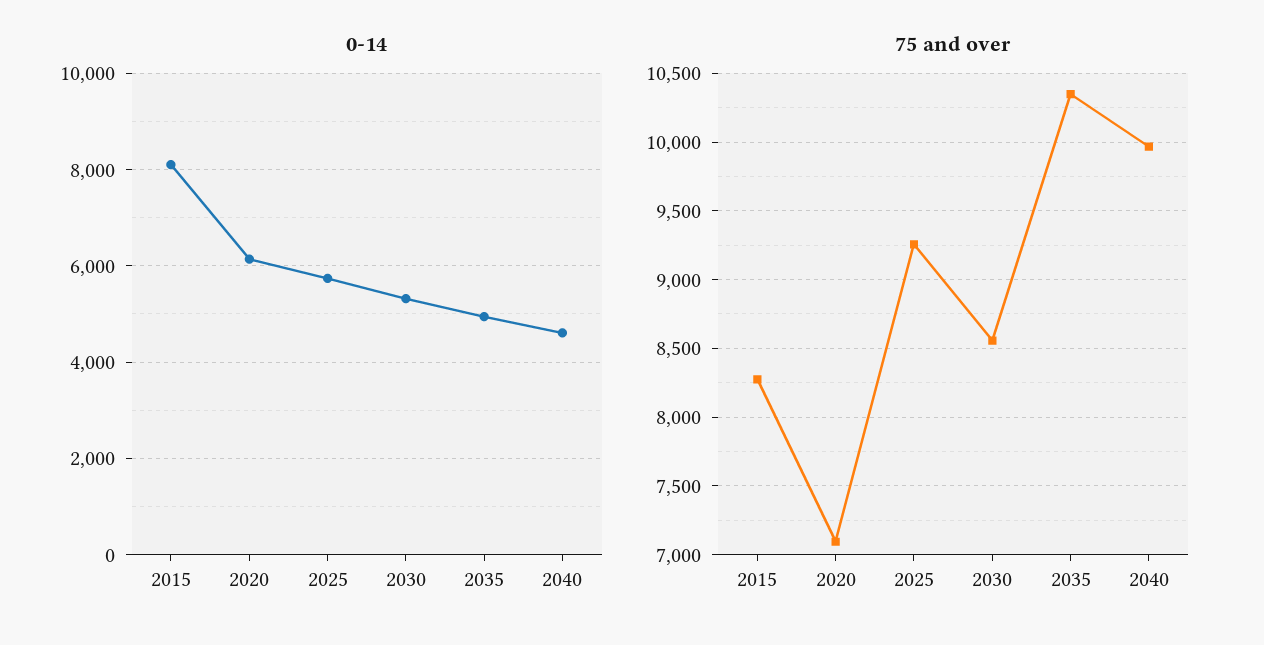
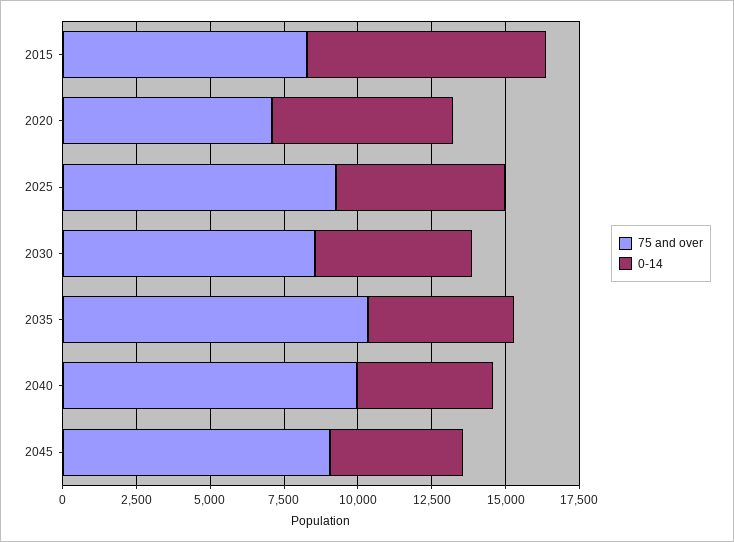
75 and over, 2045: none -> 9000
0-14, 2045: none -> 4500

